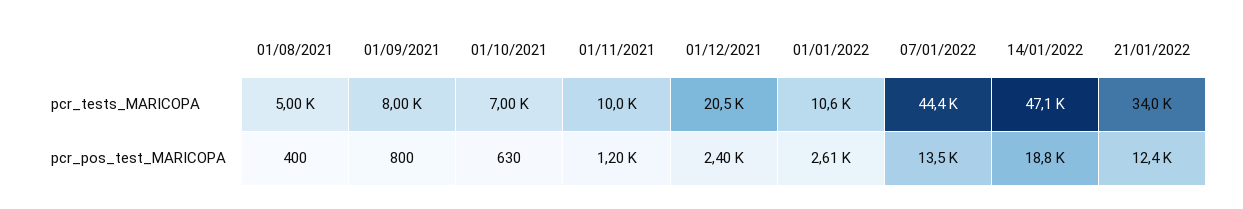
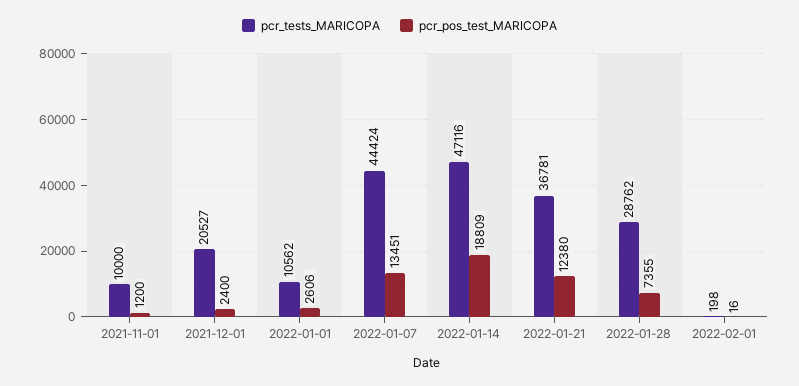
pcr_tests_MARICOPA, 01/08/2021: 5000 -> none
pcr_tests_MARICOPA, 01/09/2021: 8000 -> none
pcr_tests_MARICOPA, 01/10/2021: 7000 -> none
pcr_tests_MARICOPA, 21/01/2022: 34000 -> 36781
pcr_pos_test_MARICOPA, 01/08/2021: 400 -> none
pcr_pos_test_MARICOPA, 01/09/2021: 800 -> none
pcr_pos_test_MARICOPA, 01/10/2021: 630 -> none
pcr_tests_MARICOPA, 2022-01-28: none -> 28762
pcr_pos_test_MARICOPA, 2022-01-28: none -> 7355
pcr_tests_MARICOPA, 2022-02-01: none -> 198
pcr_pos_test_MARICOPA, 2022-02-01: none -> 16

